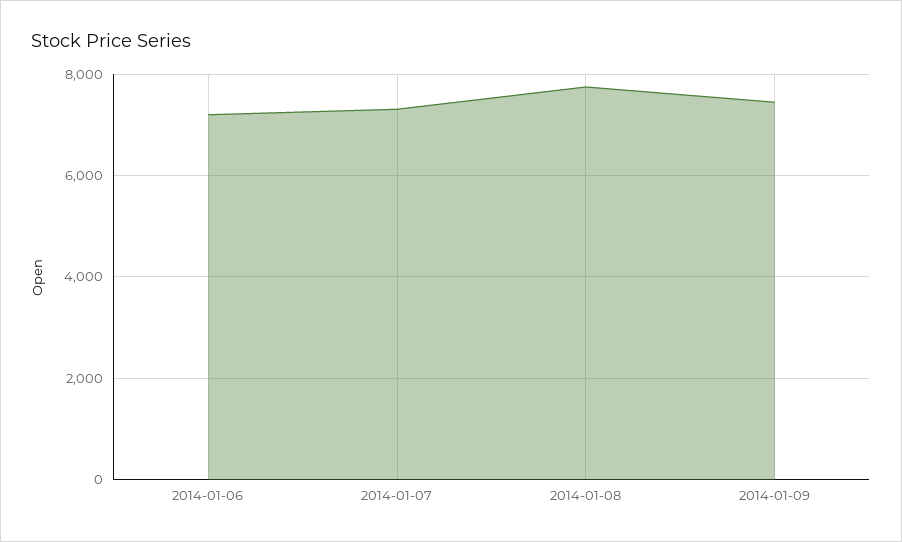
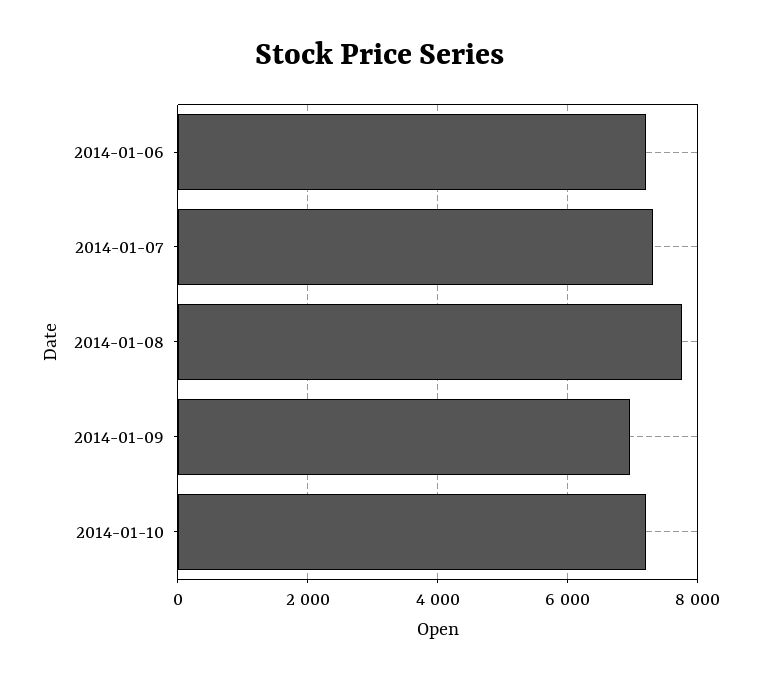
2014-01-09: 7400 -> 7000
2014-01-10: none -> 7200

